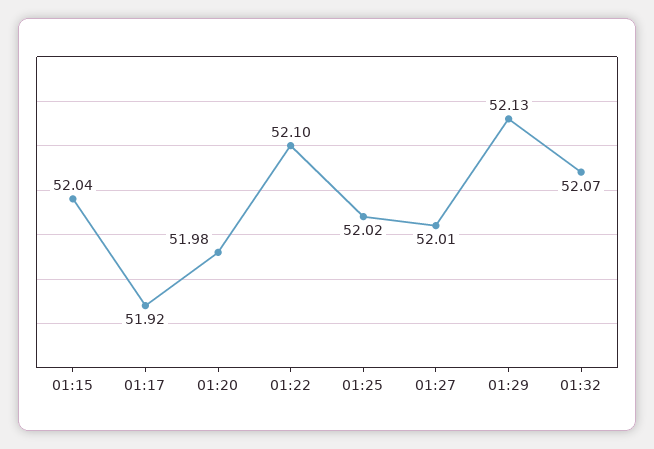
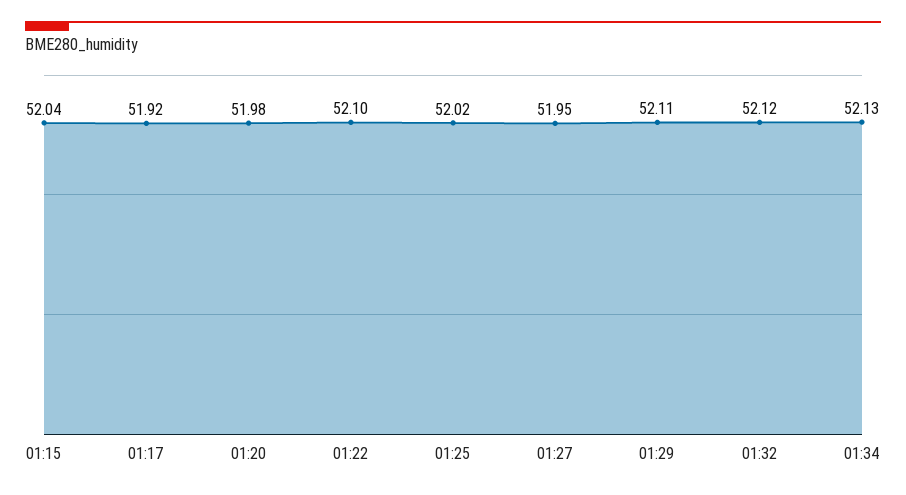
01:27: 52.01 -> 51.95
01:29: 52.13 -> 52.11
01:32: 52.07 -> 52.12
01:34: none -> 52.13

